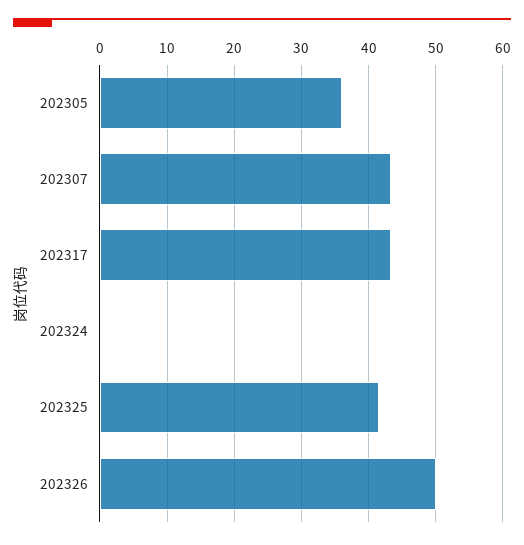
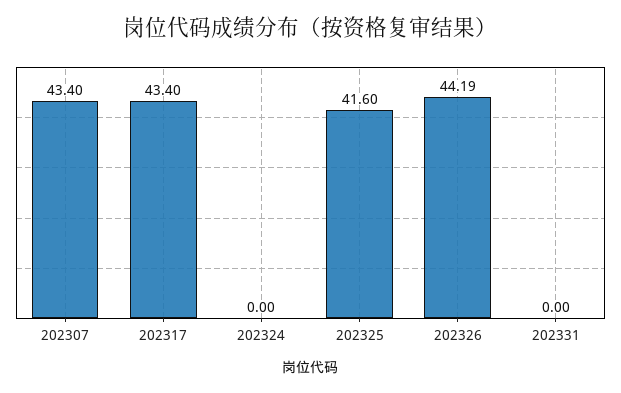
202305: 36 -> none
202326: 50 -> 44.19
202331: none -> 0

